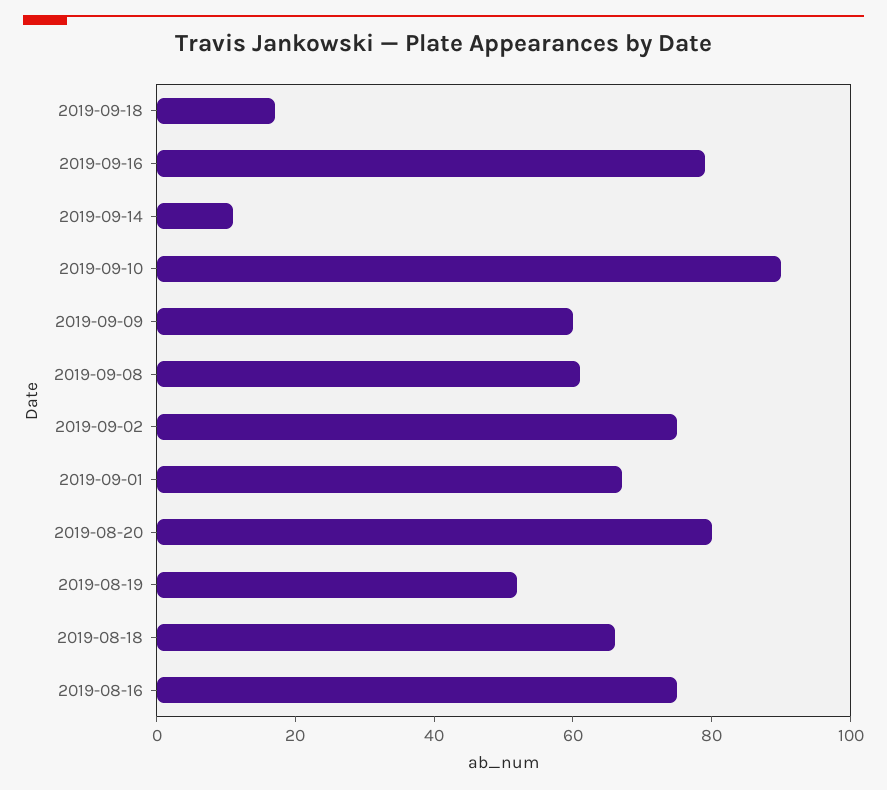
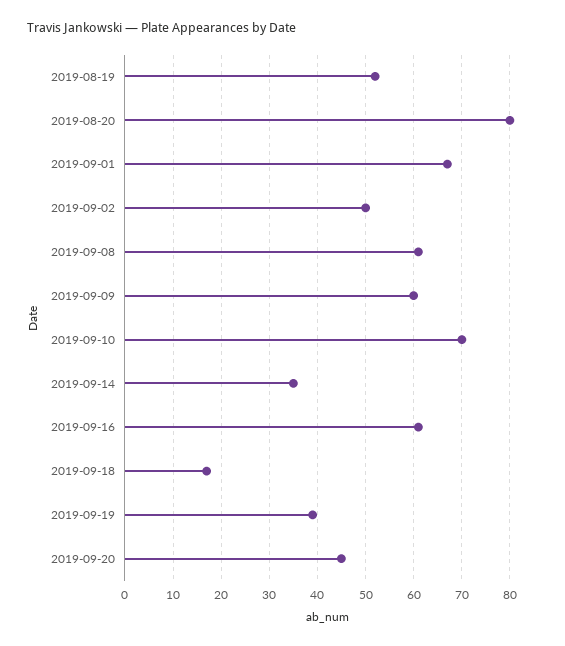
2019-09-16: 80 -> 60
2019-09-14: 10 -> 35
2019-09-10: 90 -> 70
2019-09-02: 75 -> 50
2019-08-18: 65 -> none
2019-08-16: 75 -> none
2019-09-19: none -> 40
2019-09-20: none -> 45

